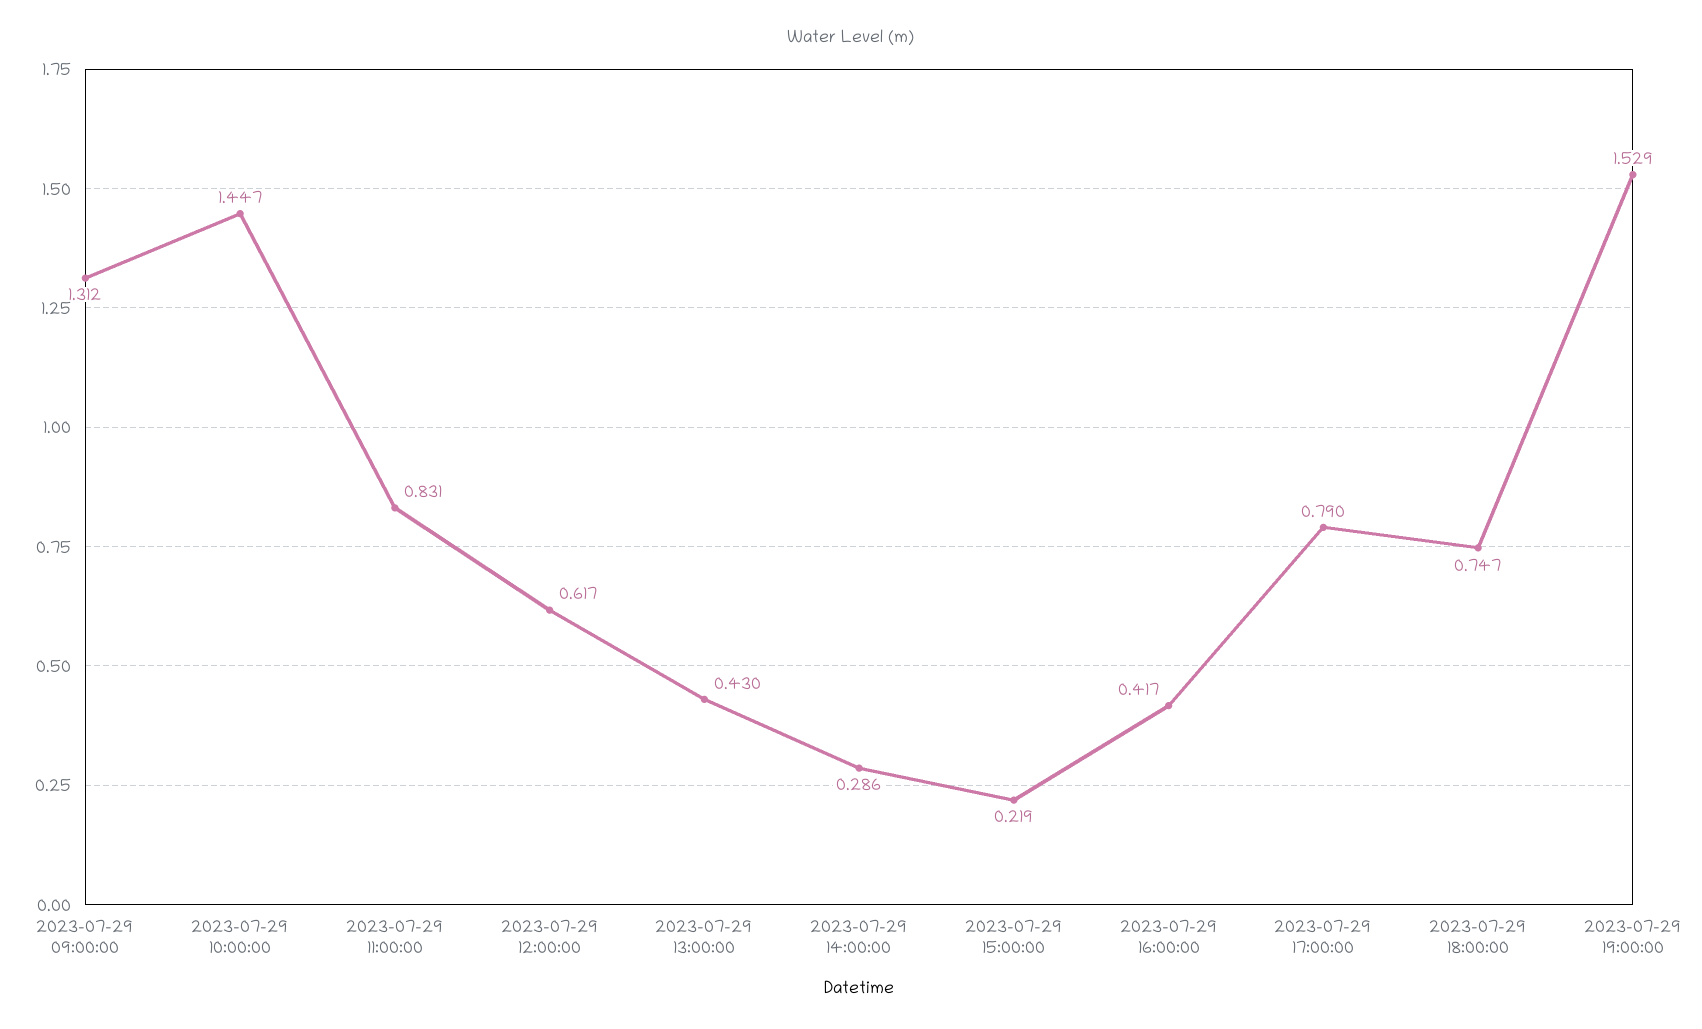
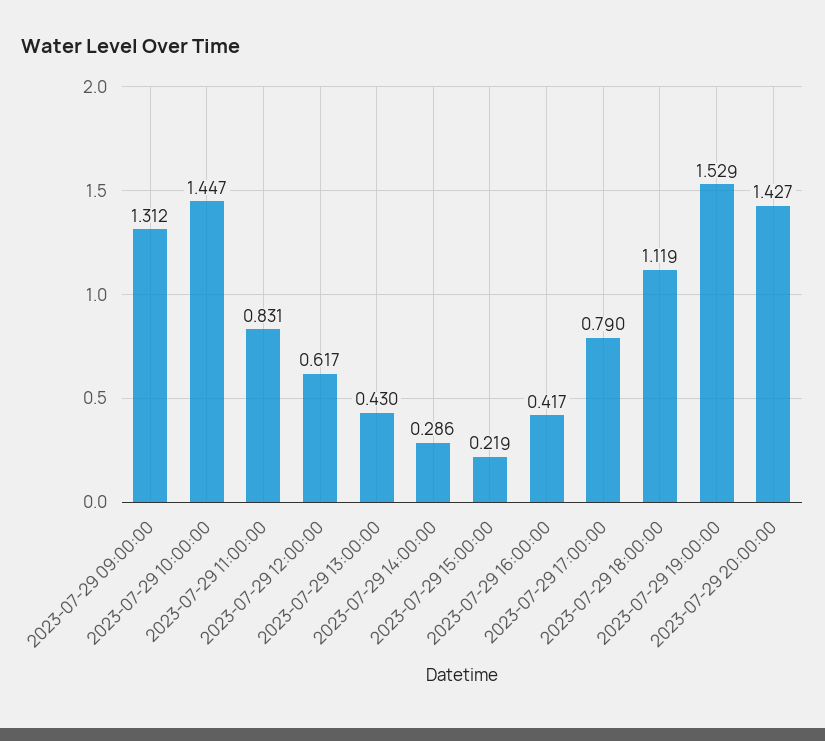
2023-07-29 18:00:00: 0.747 -> 1.119
2023-07-29 20:00:00: none -> 1.427

